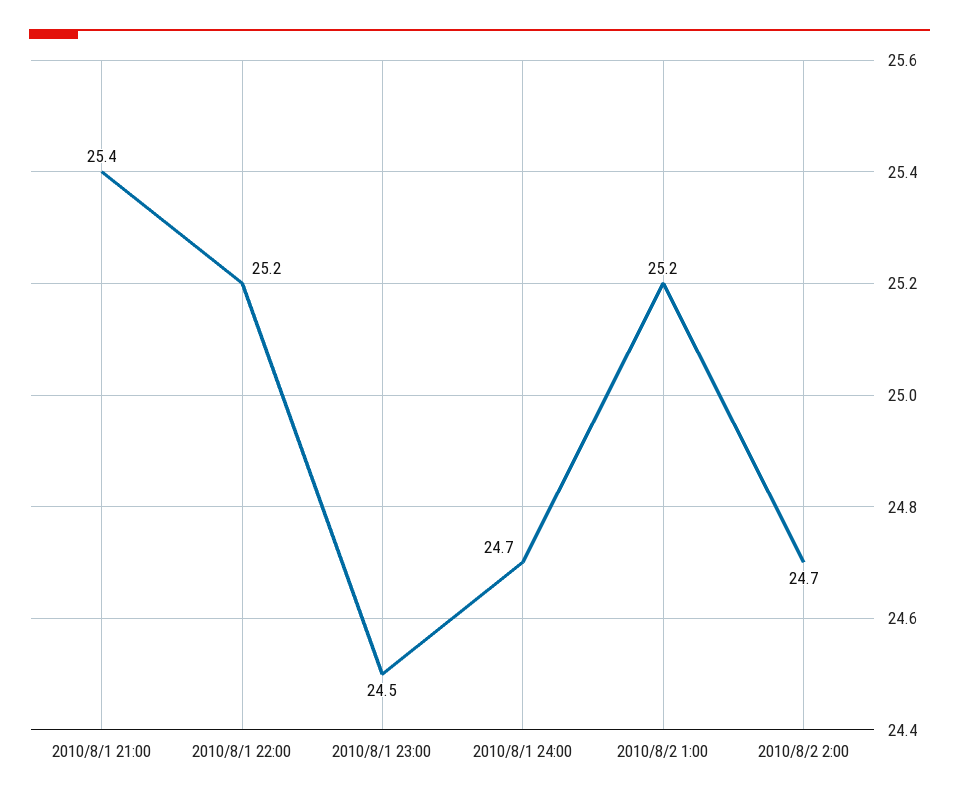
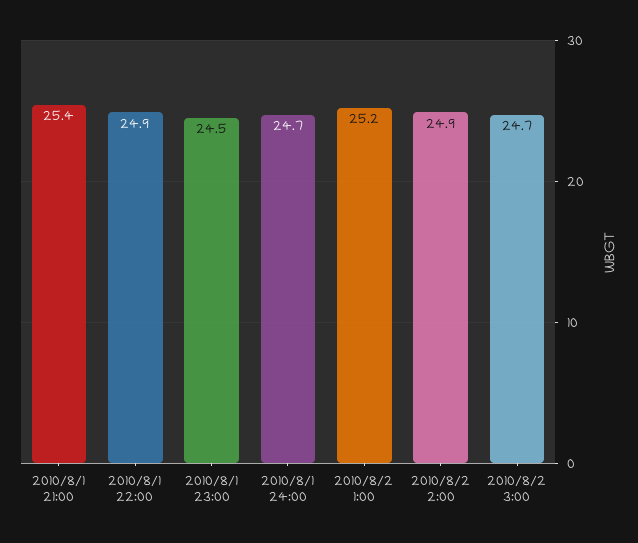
2010/8/1 22:00: 25.2 -> 24.9
2010/8/2 2:00: 24.7 -> 24.9
2010/8/2 3:00: none -> 24.7

